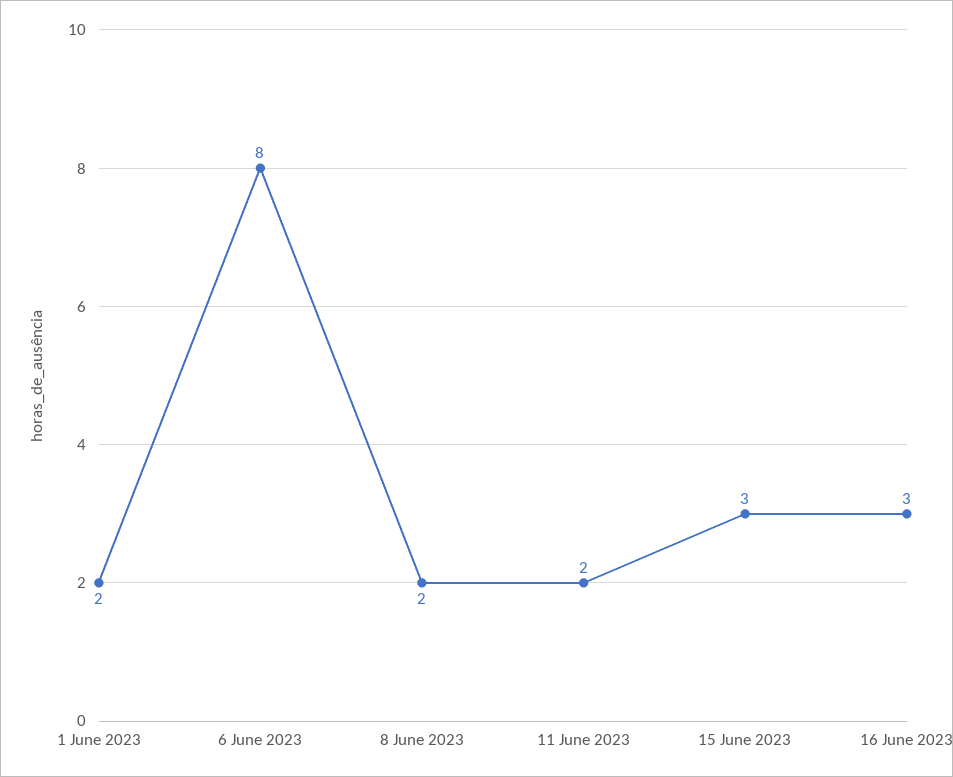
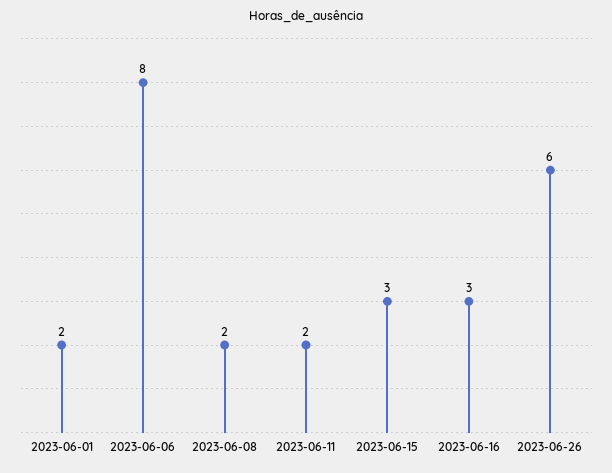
2023-06-26: none -> 6

